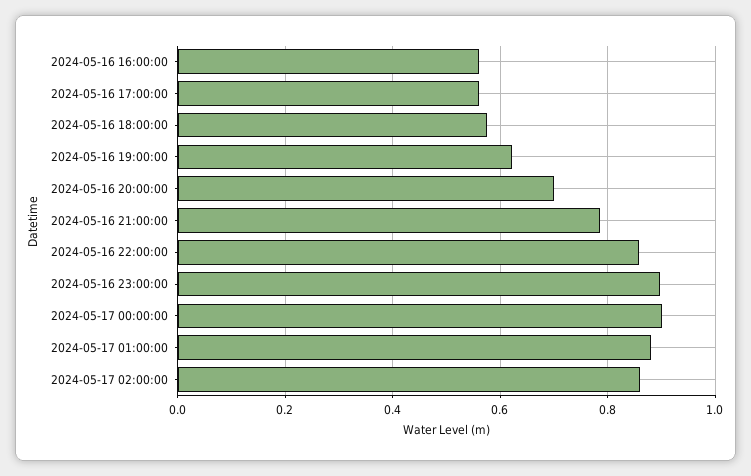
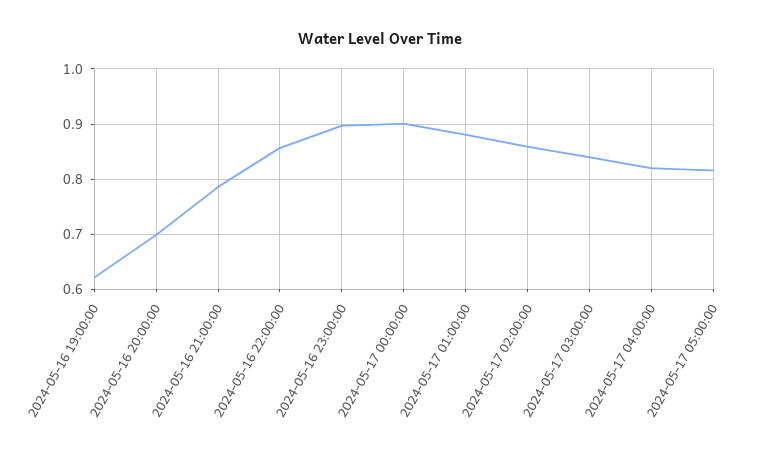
2024-05-16 16:00:00: 0.56 -> none
2024-05-16 17:00:00: 0.56 -> none
2024-05-16 18:00:00: 0.58 -> none
2024-05-17 03:00:00: none -> 0.84
2024-05-17 04:00:00: none -> 0.82
2024-05-17 05:00:00: none -> 0.82

